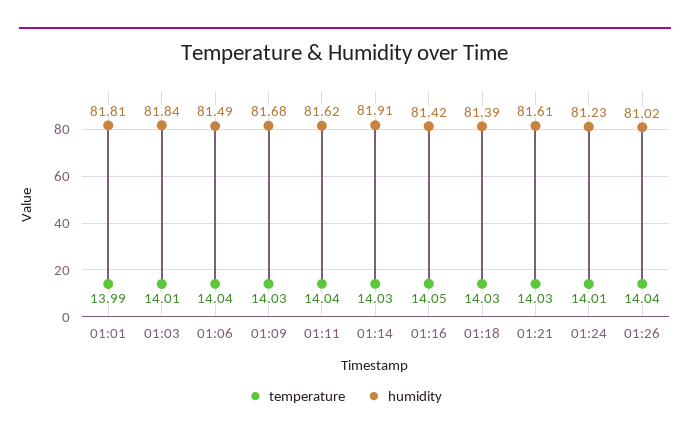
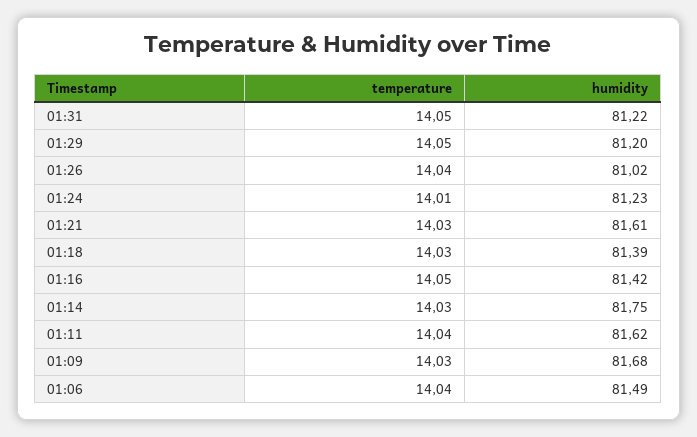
temperature, 01:01: 13.99 -> none
humidity, 01:01: 81.81 -> none
temperature, 01:03: 14.01 -> none
humidity, 01:03: 81.84 -> none
humidity, 01:14: 81.91 -> 81.75
temperature, 01:31: none -> 14.05
humidity, 01:31: none -> 81.22
temperature, 01:29: none -> 14.05
humidity, 01:29: none -> 81.2

